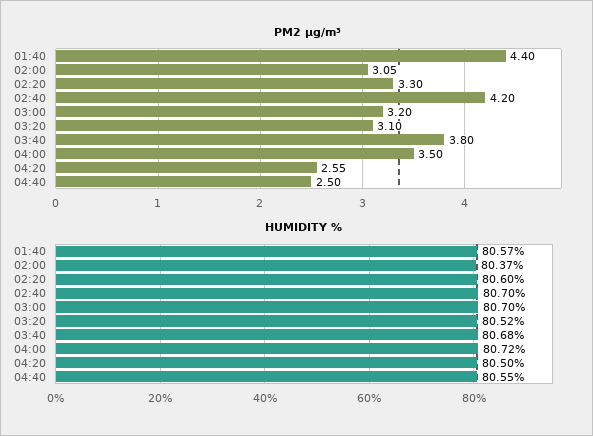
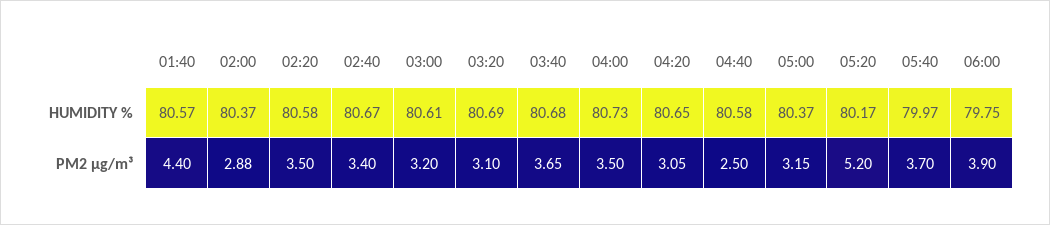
PM2 µg/m³, 02:00: 3.05 -> 2.88
PM2 µg/m³, 02:20: 3.3 -> 3.5
PM2 µg/m³, 02:40: 4.2 -> 3.4
PM2 µg/m³, 03:40: 3.8 -> 3.65
PM2 µg/m³, 04:20: 2.55 -> 3.05
HUMIDITY %, 02:20: 80.6 -> 80.58
HUMIDITY %, 02:40: 80.7 -> 80.67
HUMIDITY %, 03:00: 80.7 -> 80.61
HUMIDITY %, 03:20: 80.52 -> 80.69
HUMIDITY %, 04:00: 80.72 -> 80.73
HUMIDITY %, 04:20: 80.5 -> 80.65
HUMIDITY %, 04:40: 80.55 -> 80.58
HUMIDITY %, 05:00: none -> 80.37
HUMIDITY %, 05:20: none -> 80.17
HUMIDITY %, 05:40: none -> 79.97
HUMIDITY %, 06:00: none -> 79.75
PM2 µg/m³, 05:00: none -> 3.15
PM2 µg/m³, 05:20: none -> 5.2
PM2 µg/m³, 05:40: none -> 3.7
PM2 µg/m³, 06:00: none -> 3.9

